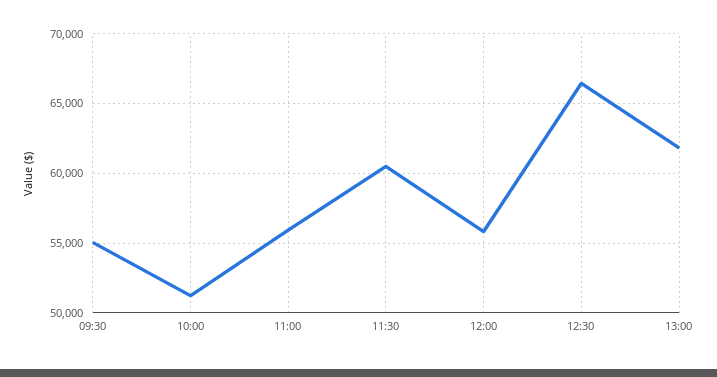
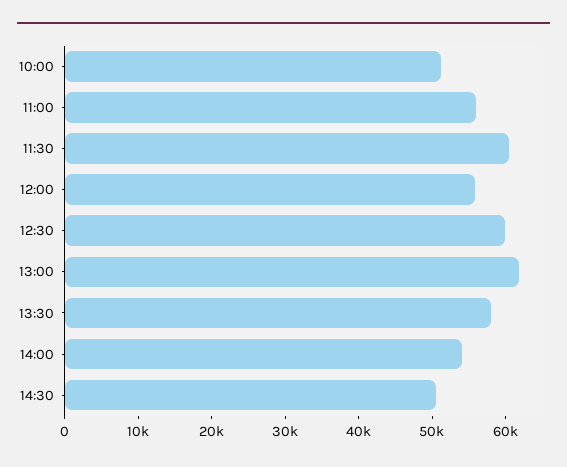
09:30: 55000 -> none
12:30: 66500 -> 60000
13:30: none -> 58000
14:00: none -> 54000
14:30: none -> 50000

